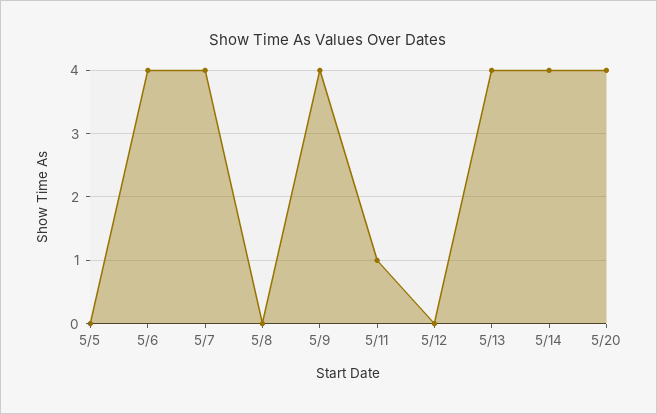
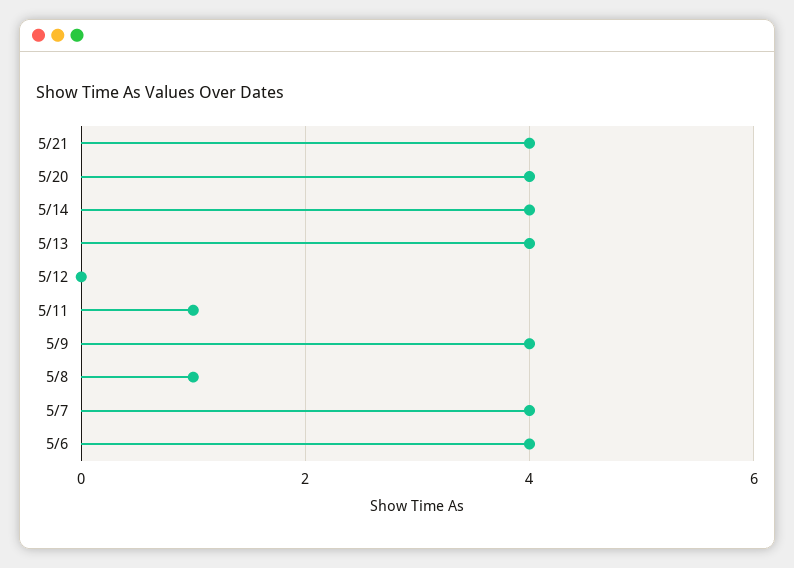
5/5: 0 -> none
5/8: 0 -> 1
5/21: none -> 4

